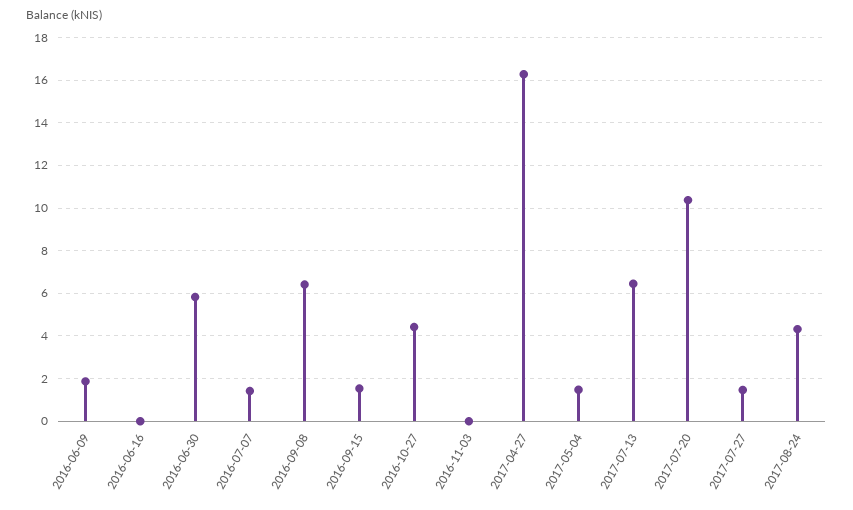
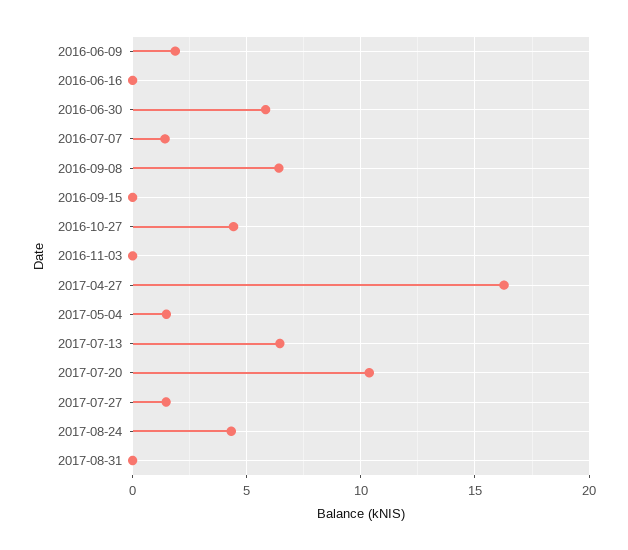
2016-09-15: 1.5 -> 0
2017-08-31: none -> 0

